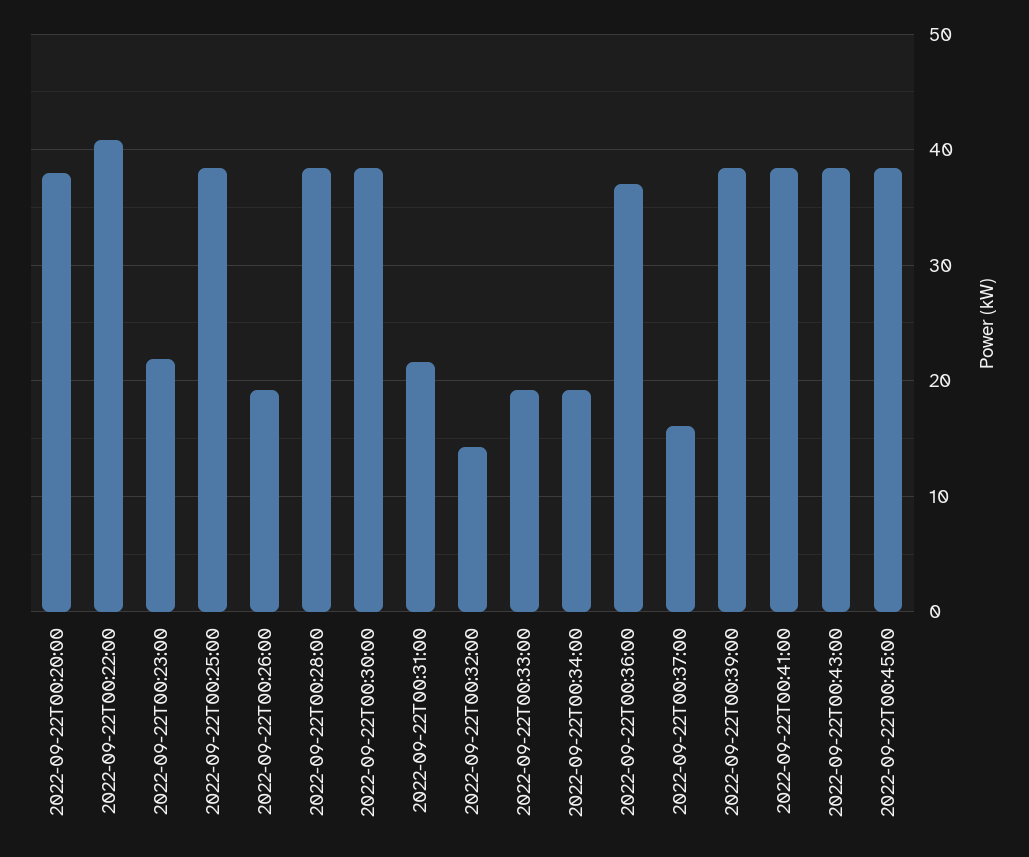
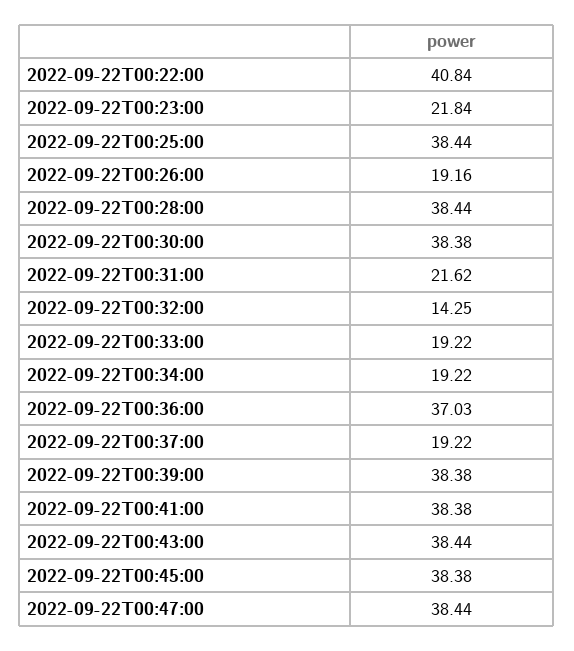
2022-09-22T00:20:00: 38 -> none
2022-09-22T00:37:00: 16 -> 19.22
2022-09-22T00:47:00: none -> 38.44

